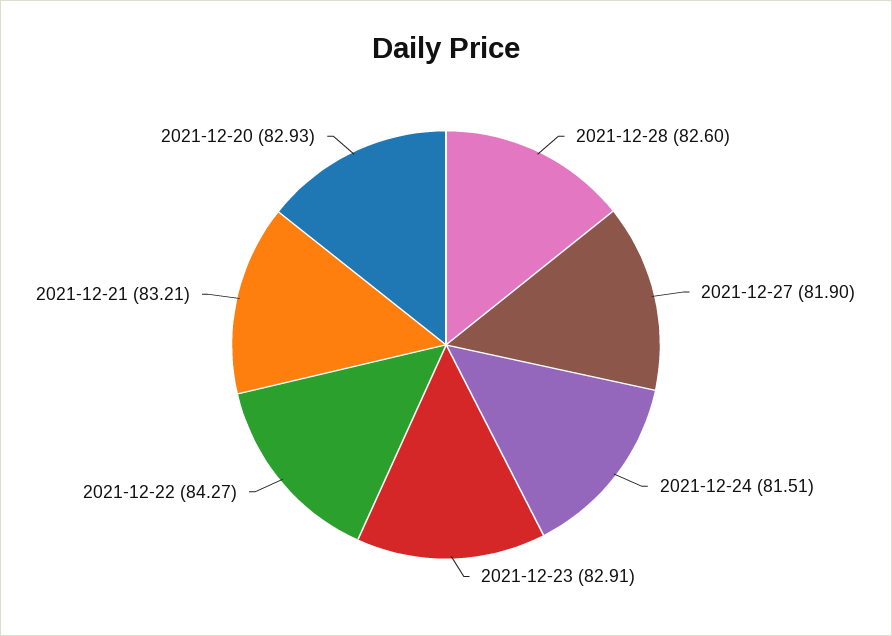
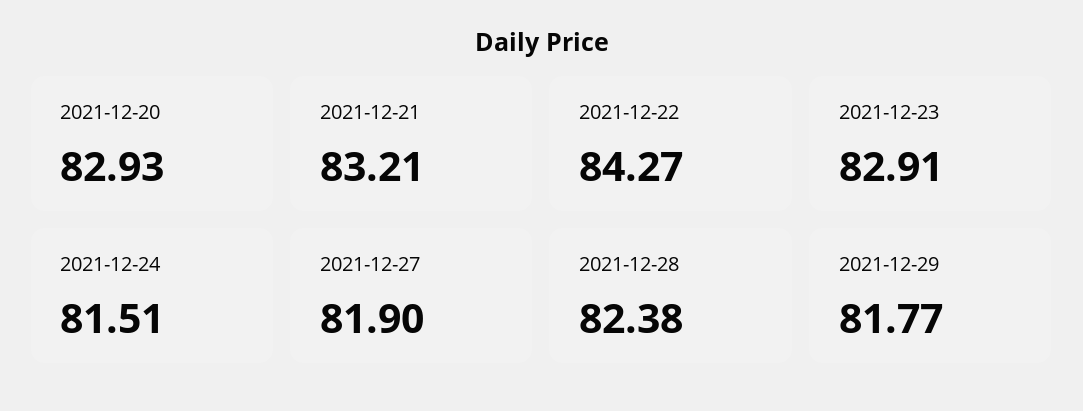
2021-12-28: 82.6 -> 82.38
2021-12-29: none -> 81.77

